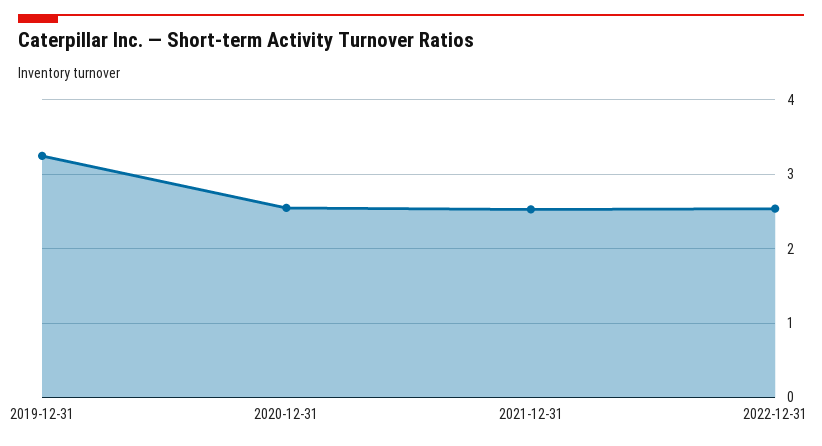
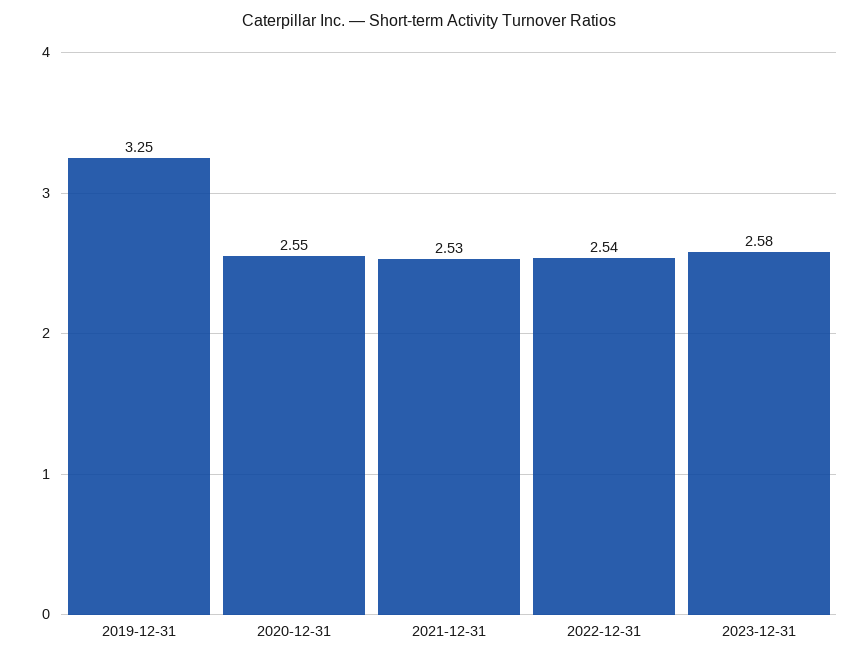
2023-12-31: none -> 2.58

